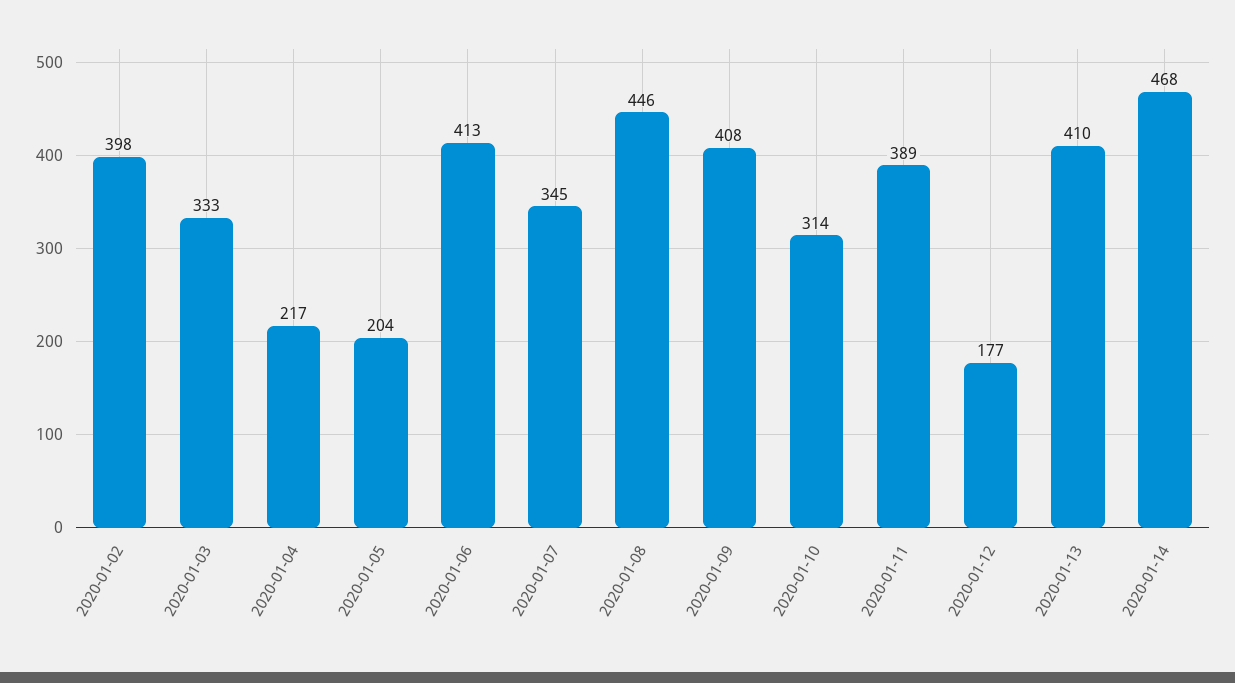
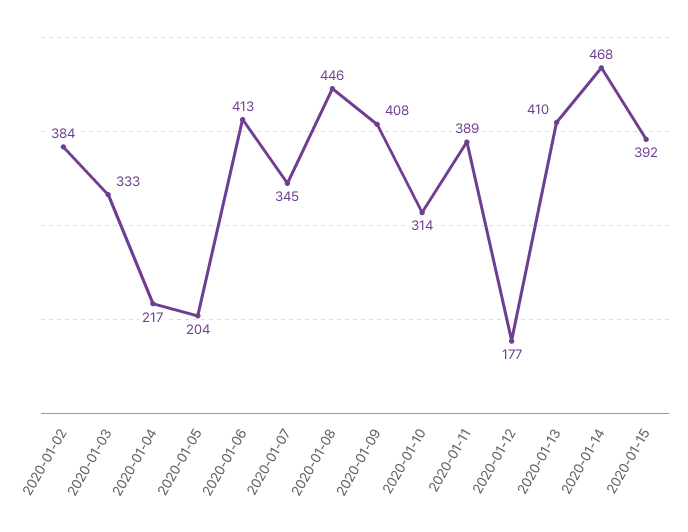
2020-01-02: 398 -> 384
2020-01-15: none -> 392

